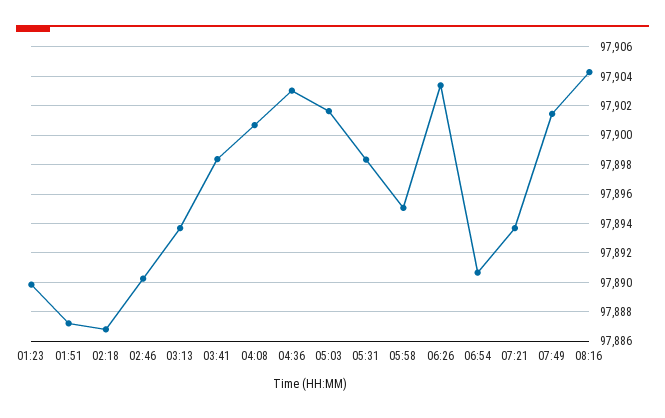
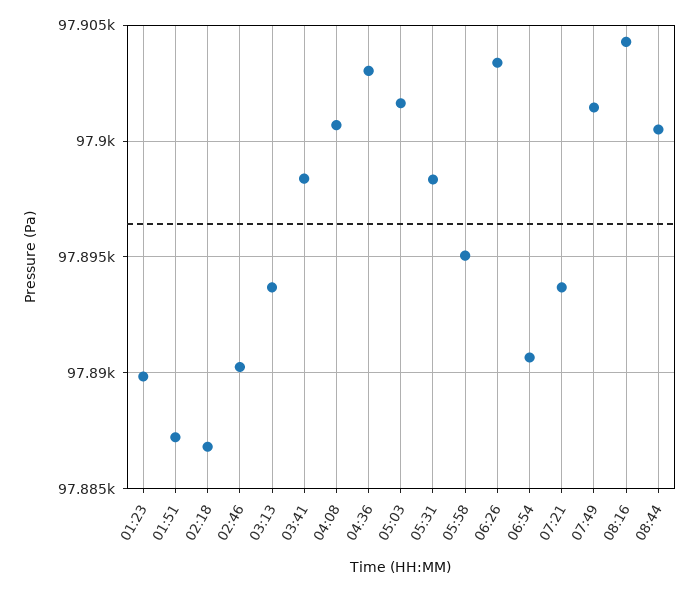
08:44: none -> 97900.5

